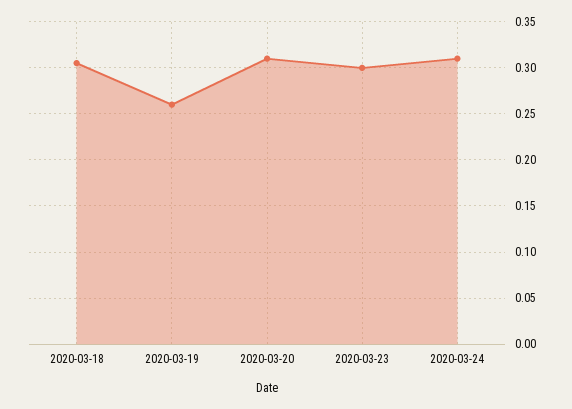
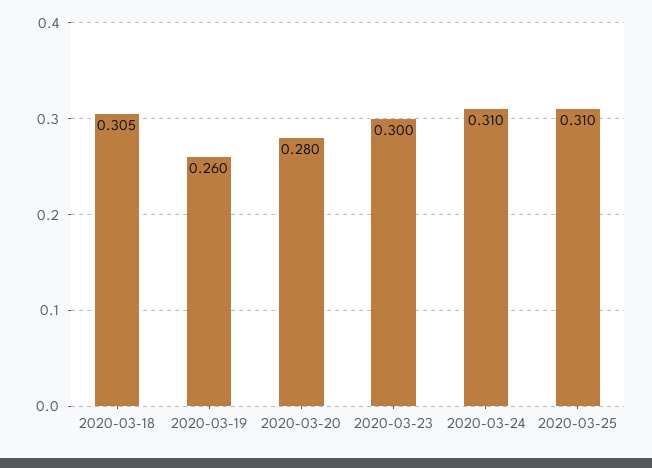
2020-03-20: 0.31 -> 0.28
2020-03-25: none -> 0.31

